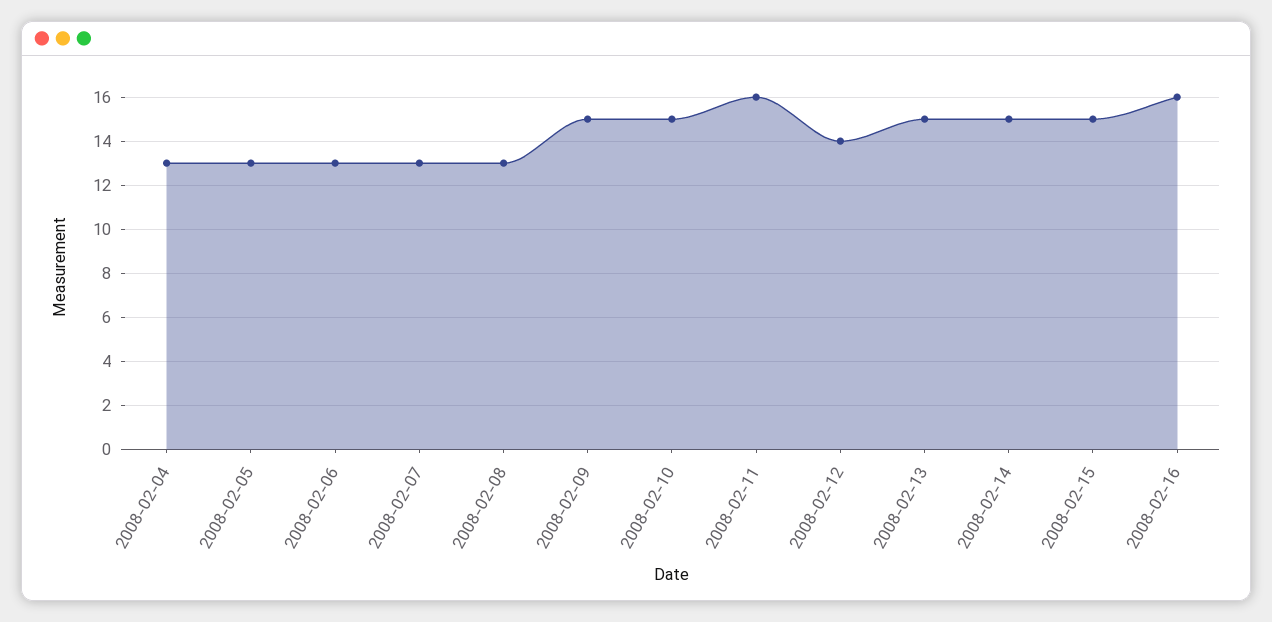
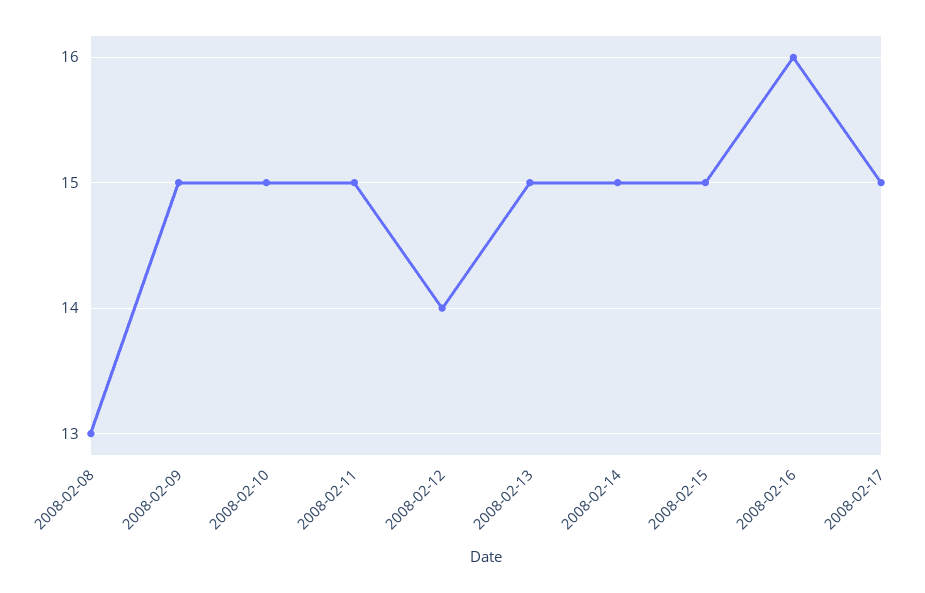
2008-02-04: 13 -> none
2008-02-05: 13 -> none
2008-02-06: 13 -> none
2008-02-07: 13 -> none
2008-02-11: 16 -> 15
2008-02-17: none -> 15

